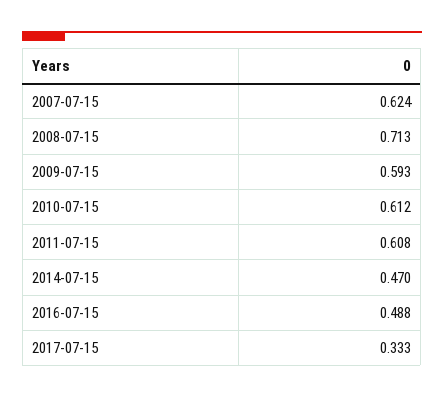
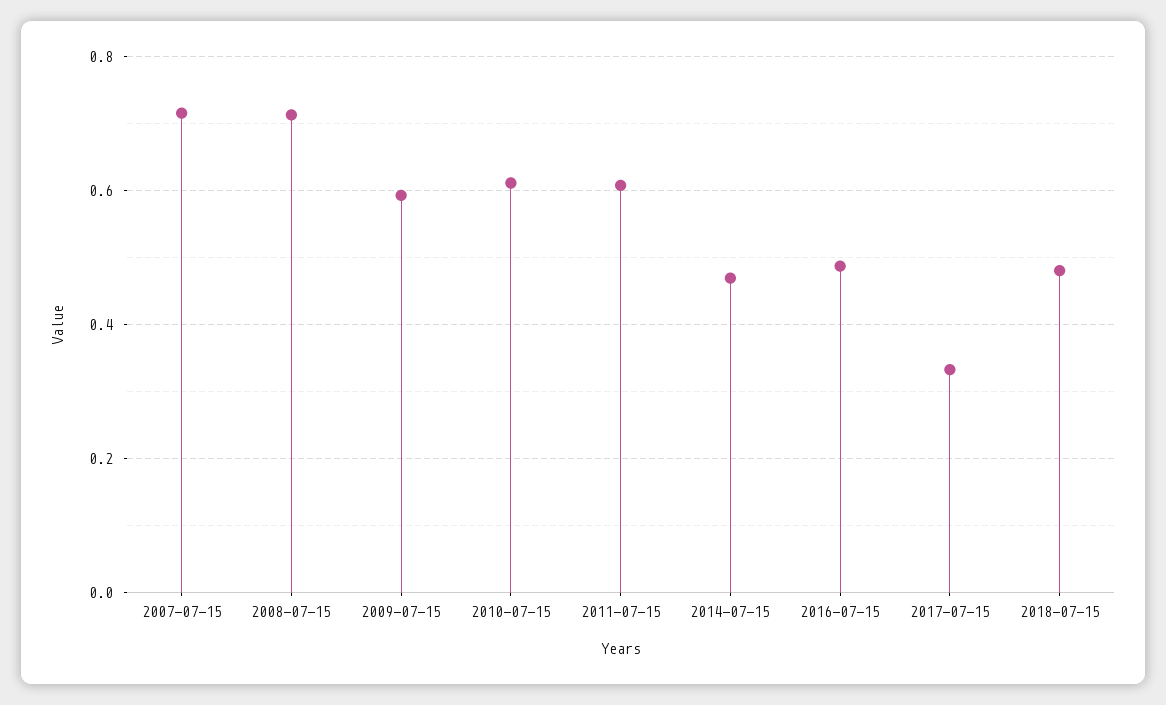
2007-07-15: 0.624 -> 0.72
2018-07-15: none -> 0.48

